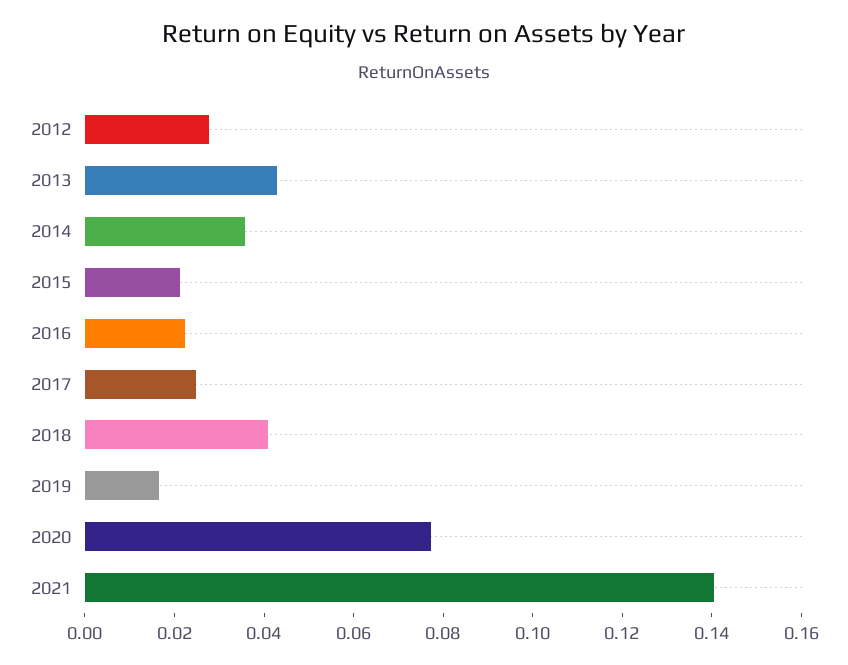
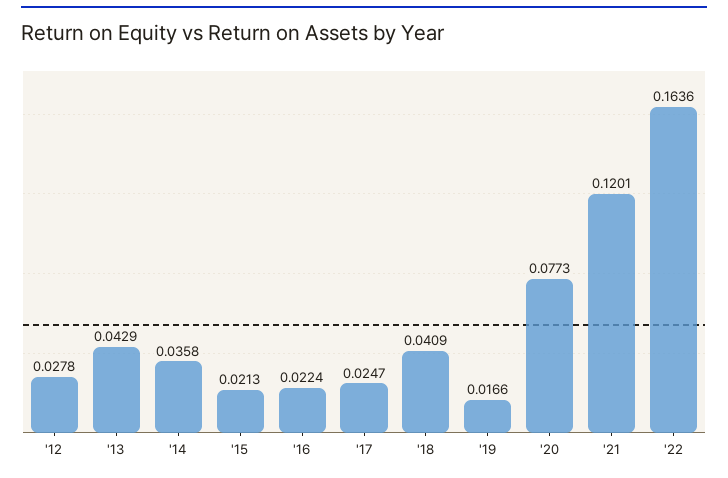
2021: 0.14 -> 0.1201
'22: none -> 0.1636

